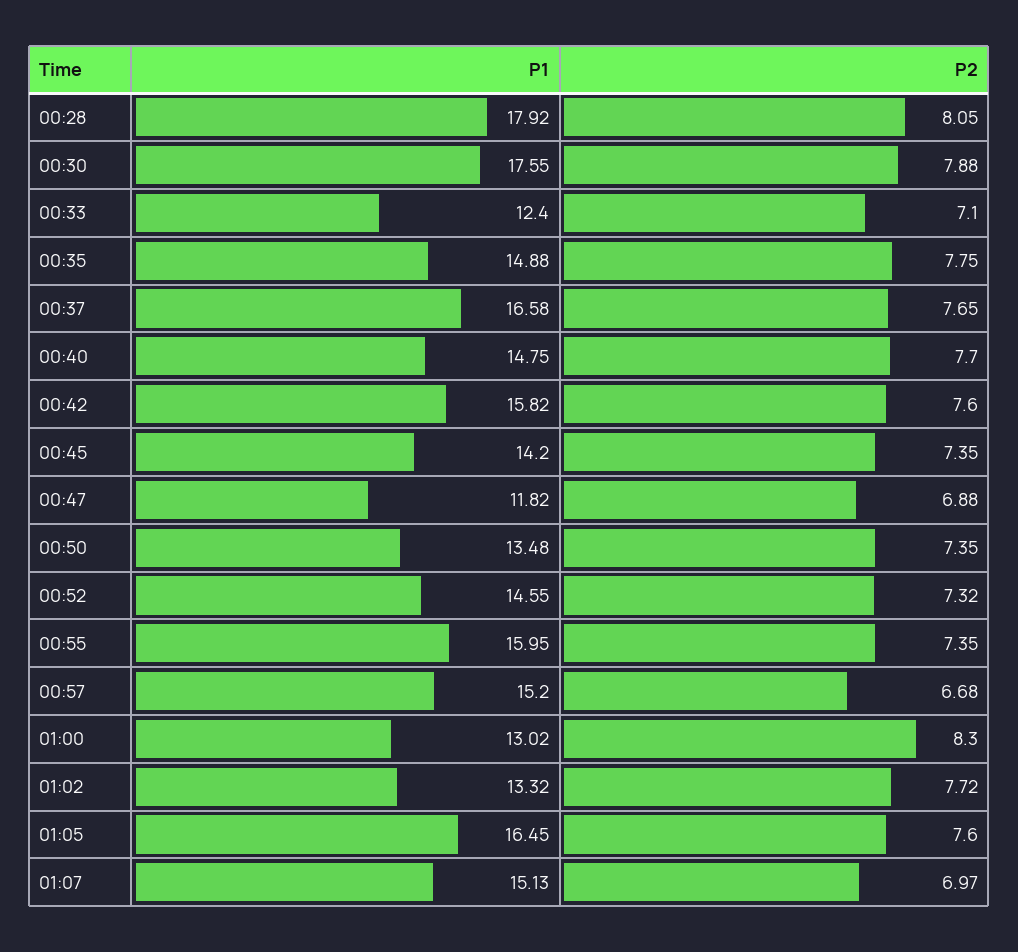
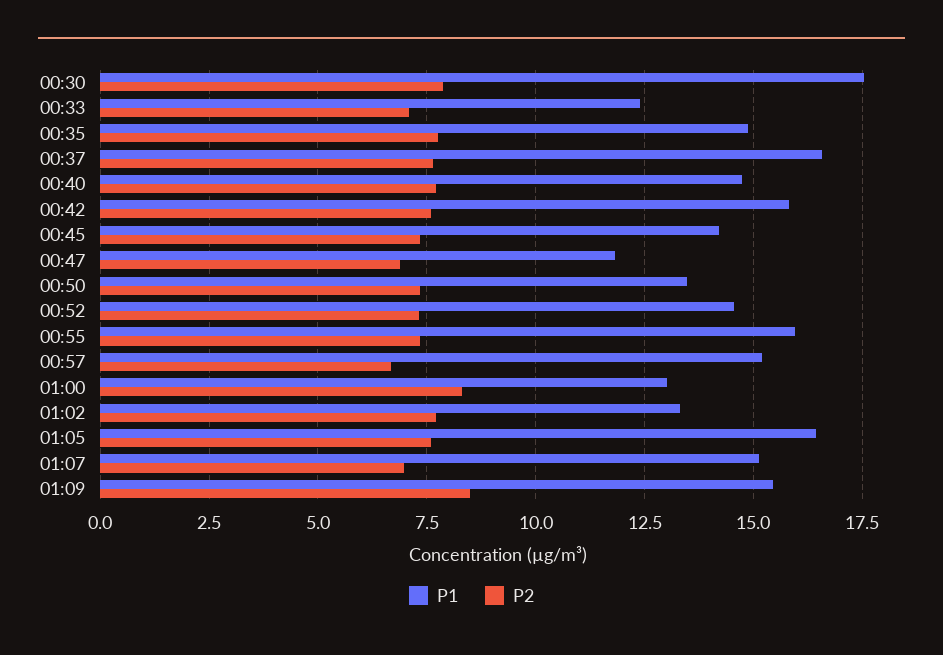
P1, 00:28: 17.92 -> none
P2, 00:28: 8.05 -> none
P1, 01:09: none -> 15.5
P2, 01:09: none -> 8.5

